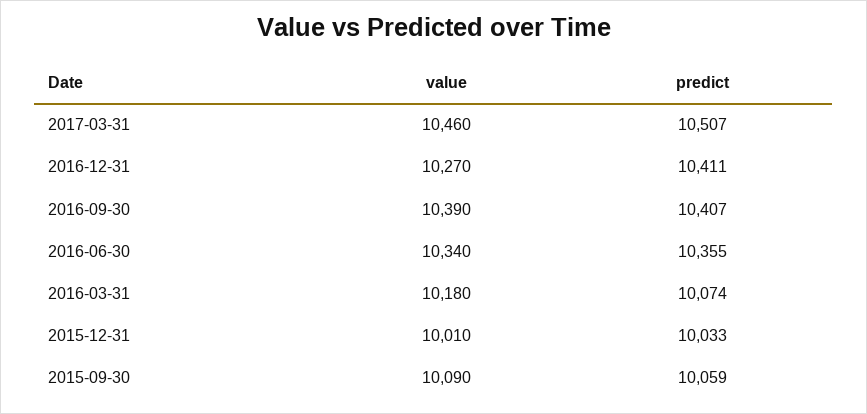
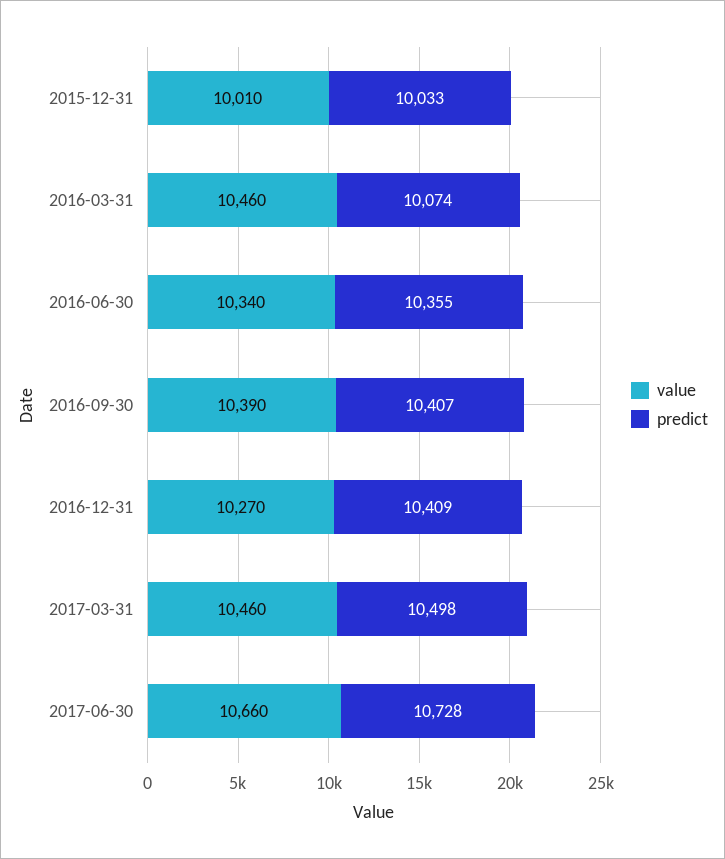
predict, 2017-03-31: 10507 -> 10498
predict, 2016-12-31: 10411 -> 10409
value, 2016-03-31: 10180 -> 10460
value, 2015-09-30: 10090 -> none
predict, 2015-09-30: 10059 -> none
value, 2017-06-30: none -> 10660
predict, 2017-06-30: none -> 10728

